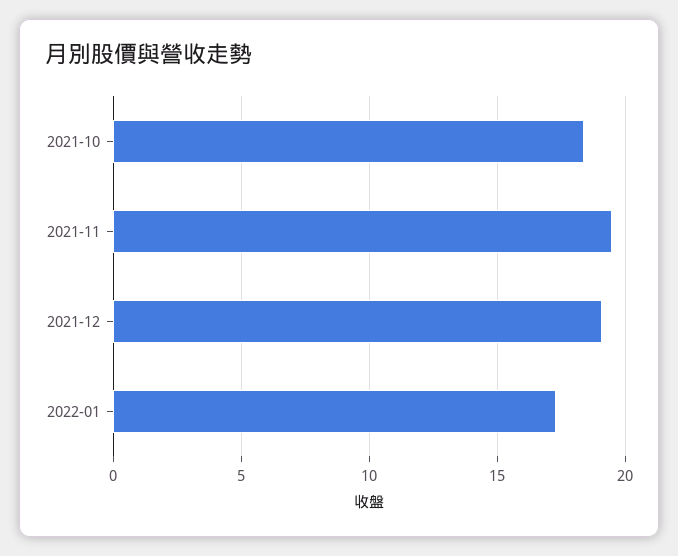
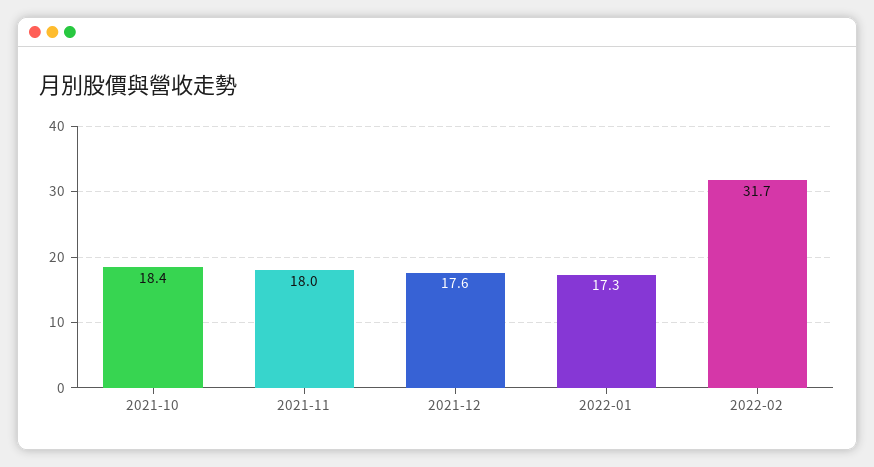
2021-11: 19.5 -> 18
2021-12: 19 -> 17.6
2022-02: none -> 31.7

